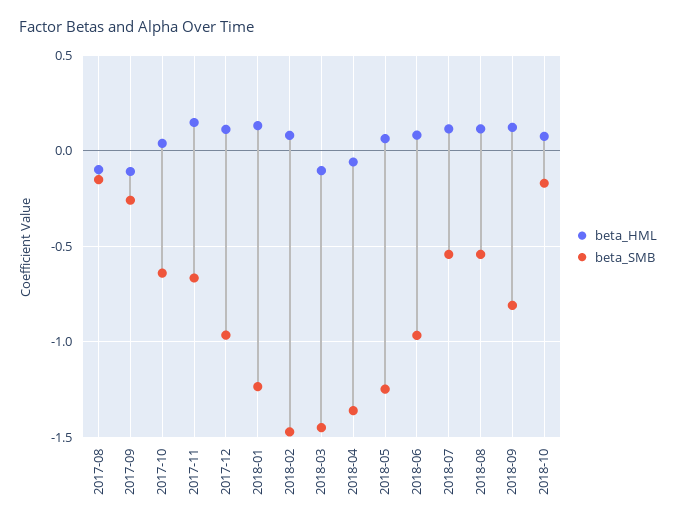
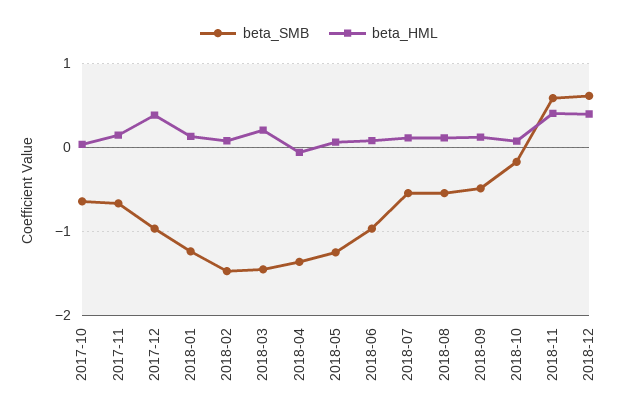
beta_HML, 2017-08: -0.1 -> none
beta_SMB, 2017-08: -0.15 -> none
beta_HML, 2017-09: -0.1 -> none
beta_SMB, 2017-09: -0.25 -> none
beta_HML, 2017-12: 0.1 -> 0.4
beta_HML, 2018-03: -0.1 -> 0.2
beta_SMB, 2018-09: -0.8 -> -0.5
beta_SMB, 2018-11: none -> 0.6
beta_HML, 2018-11: none -> 0.4
beta_SMB, 2018-12: none -> 0.6
beta_HML, 2018-12: none -> 0.4

